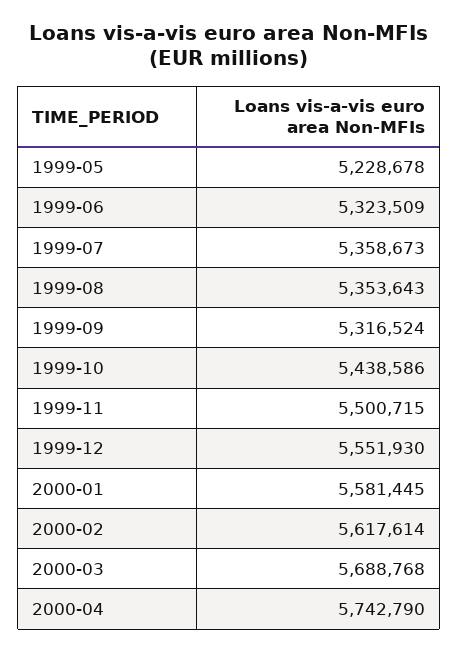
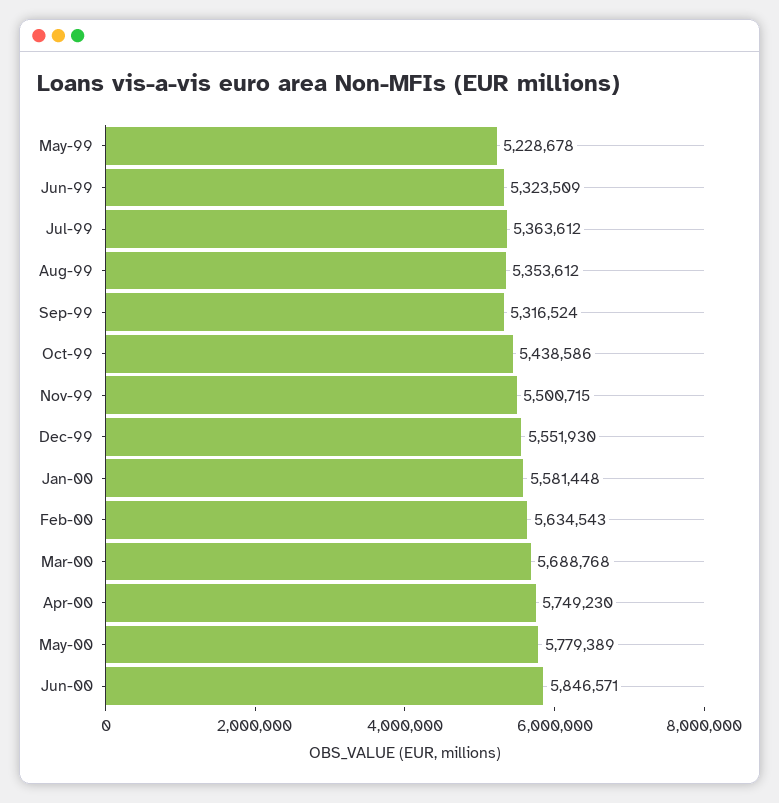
1999-07: 5358673 -> 5363612
1999-08: 5353643 -> 5353612
2000-01: 5581445 -> 5581448
2000-02: 5617614 -> 5634543
2000-04: 5742790 -> 5749230
May-00: none -> 5779389
Jun-00: none -> 5846571

